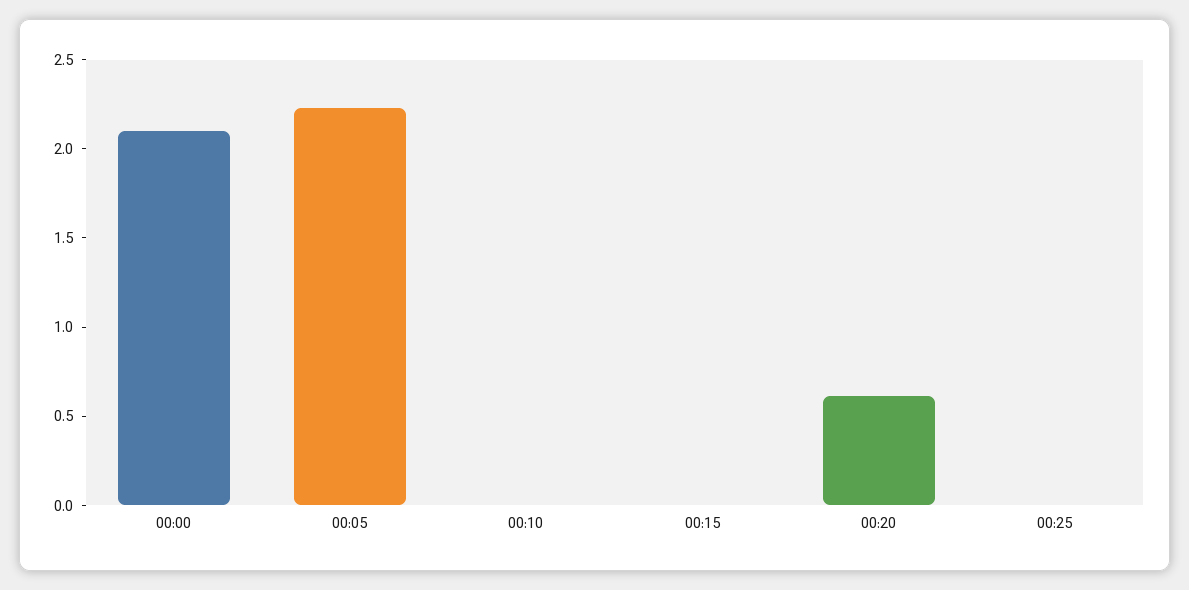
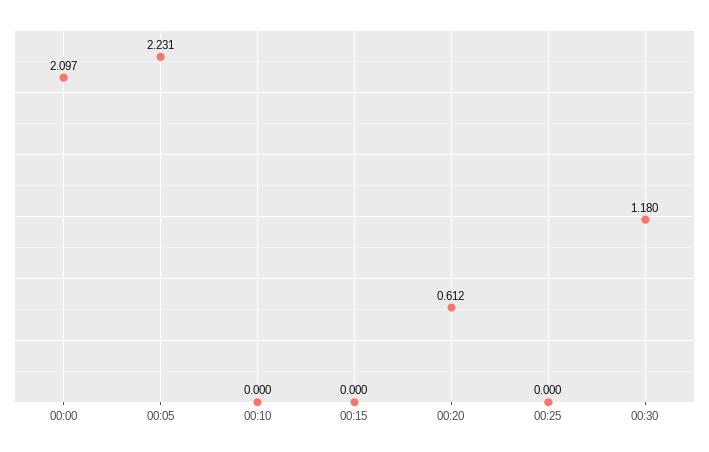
00:30: none -> 1.18

